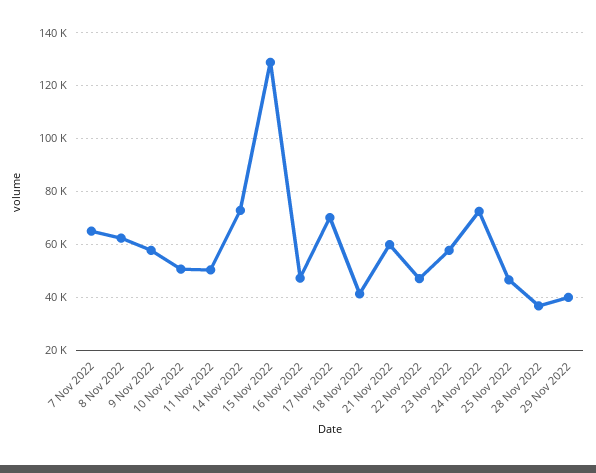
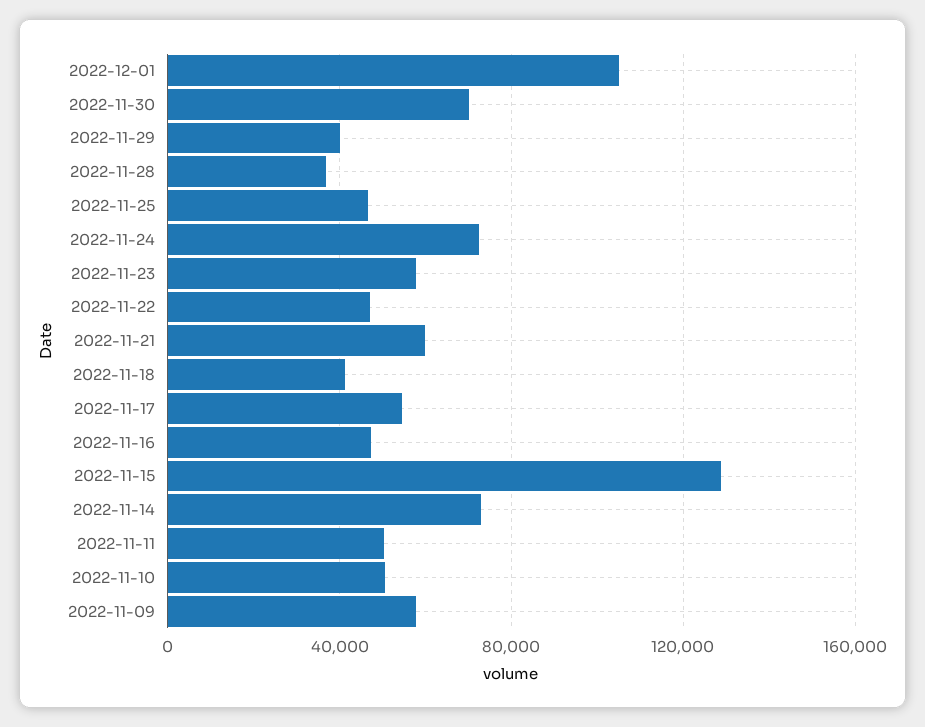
7 Nov 2022: 65000 -> none
8 Nov 2022: 62500 -> none
17 Nov 2022: 70000 -> 55000
2022-12-01: none -> 105000
2022-11-30: none -> 70000

